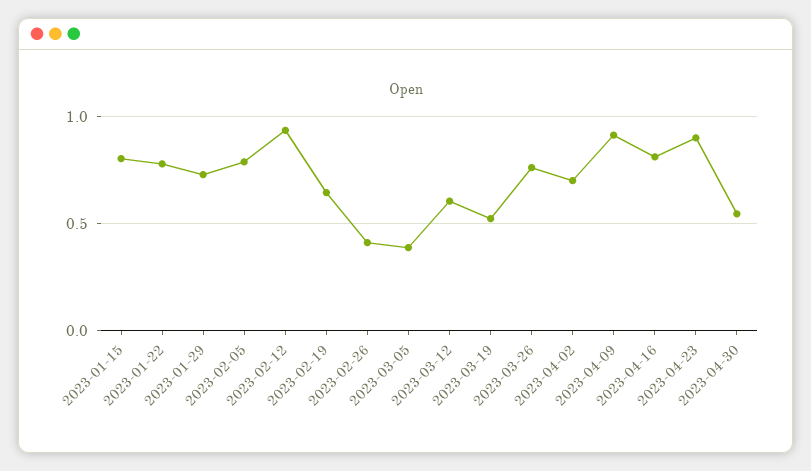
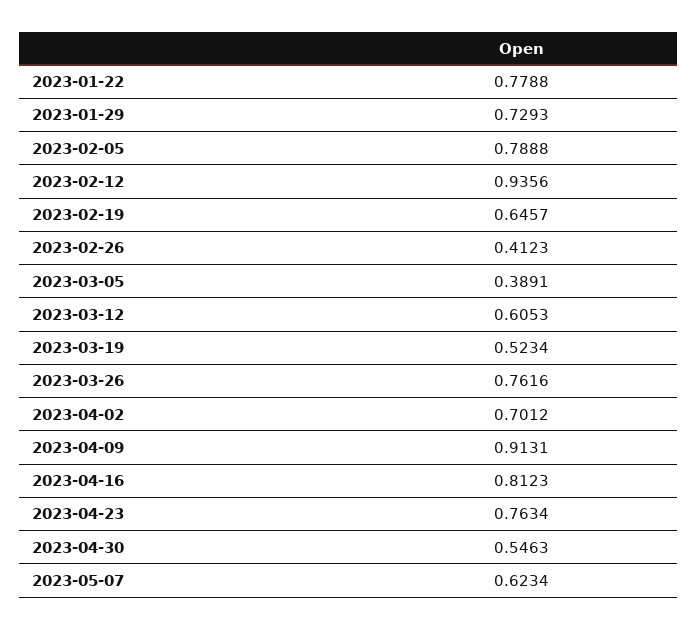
2023-01-15: 0.8 -> none
2023-04-23: 0.9 -> 0.7634
2023-05-07: none -> 0.6234

